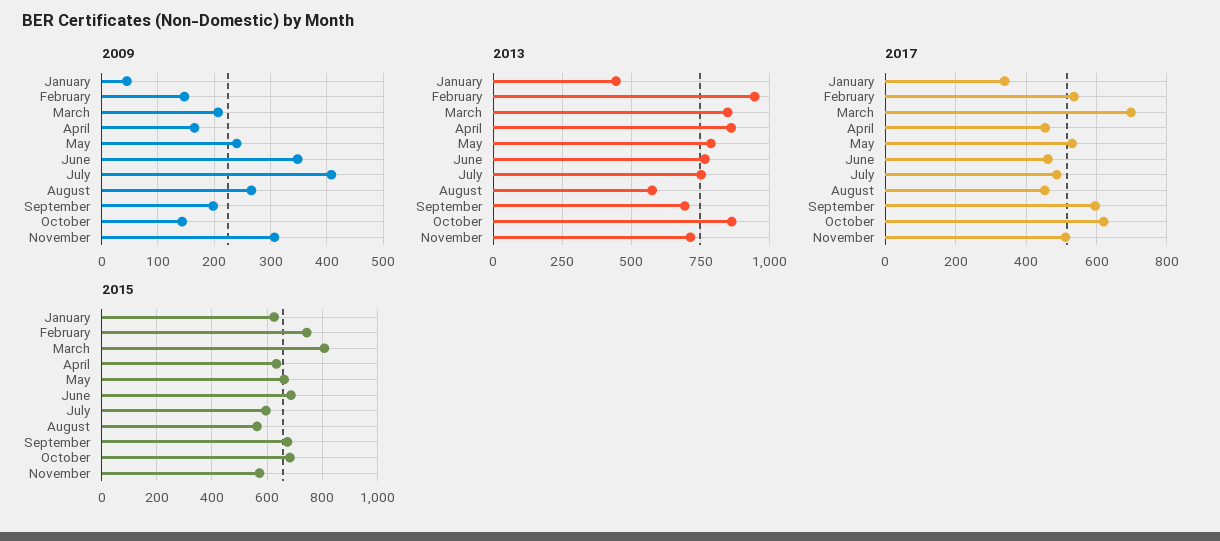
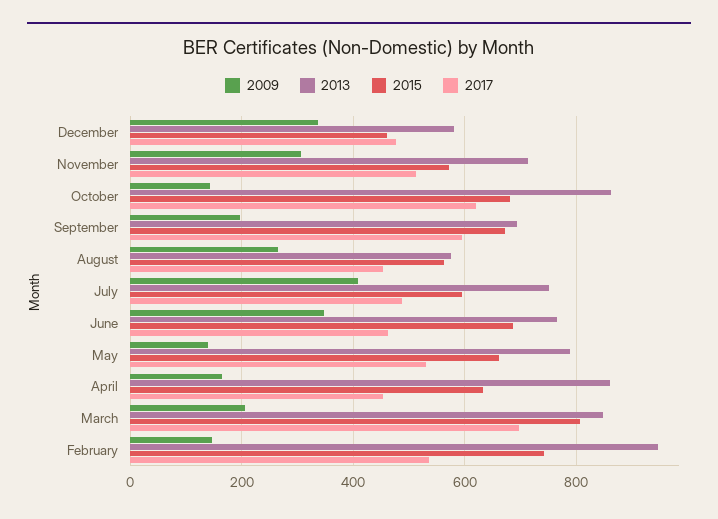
2009, January: 40 -> none
2009, May: 240 -> 140
2013, January: 450 -> none
2017, January: 340 -> none
2015, January: 625 -> none
2009, December: none -> 340
2013, December: none -> 580
2015, December: none -> 460
2017, December: none -> 480

